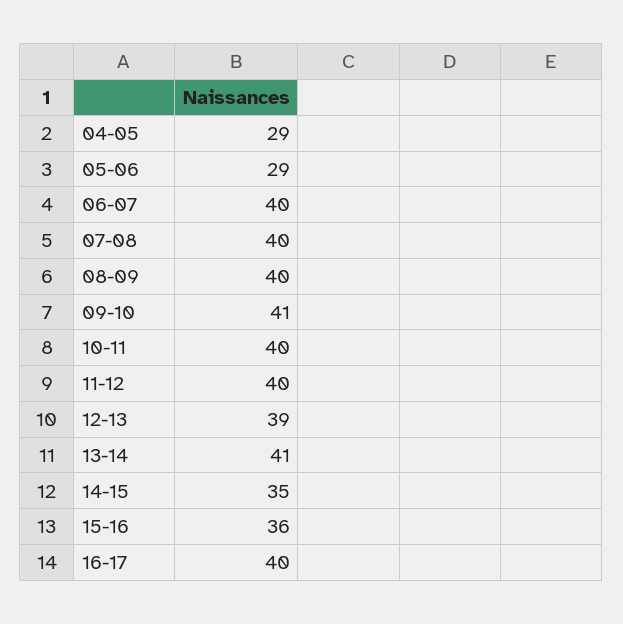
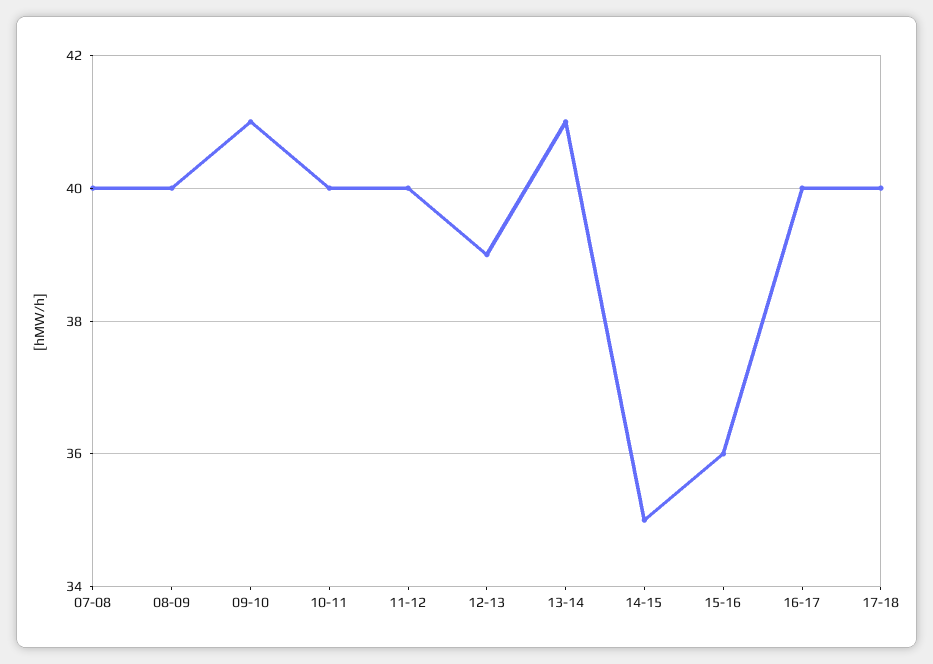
04-05: 29 -> none
05-06: 29 -> none
06-07: 40 -> none
17-18: none -> 40

